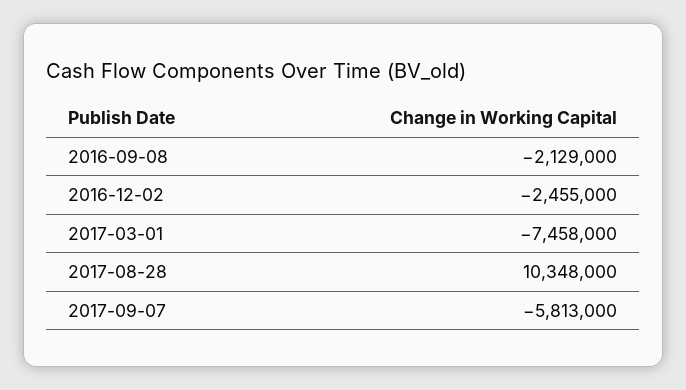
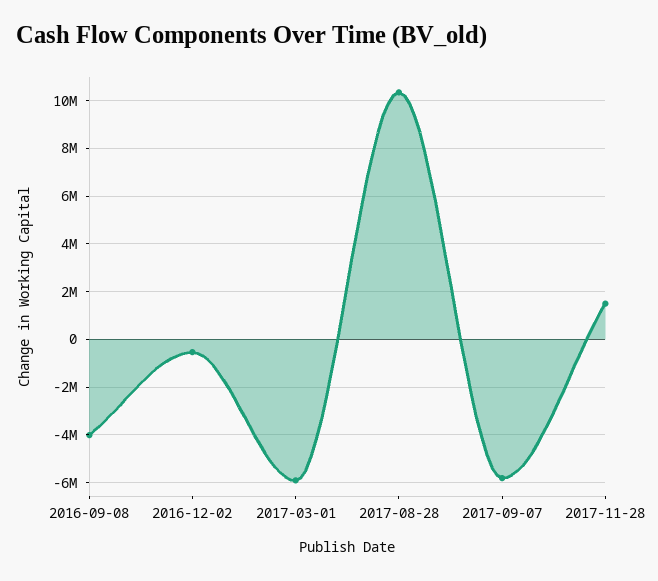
2016-09-08: -2129000 -> -4000000
2016-12-02: -2455000 -> -500000
2017-03-01: -7458000 -> -6000000
2017-11-28: none -> 1500000

